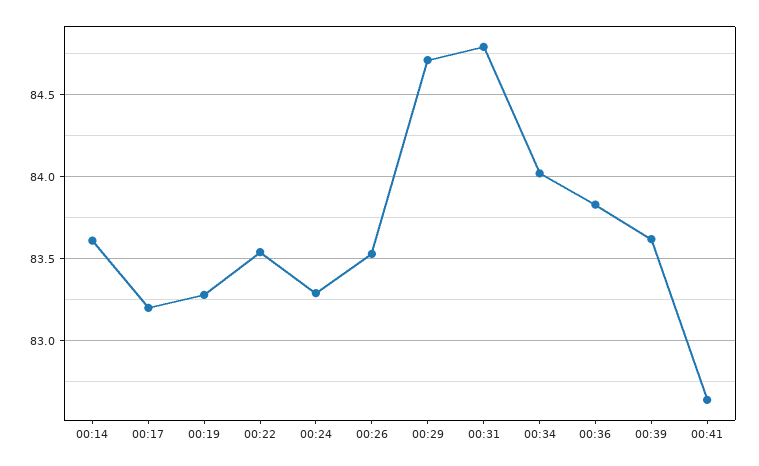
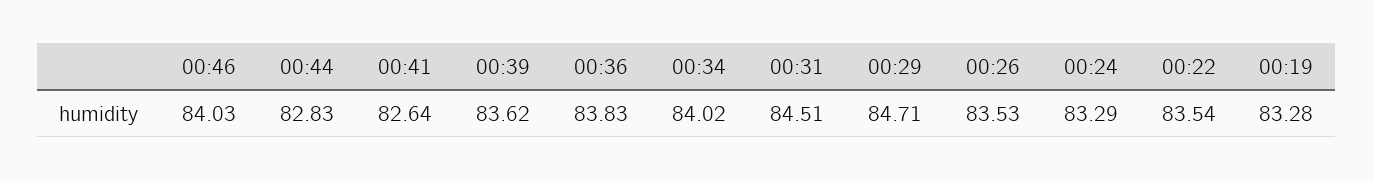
00:14: 83.6 -> none
00:17: 83.2 -> none
00:31: 84.8 -> 84.51
00:46: none -> 84.03
00:44: none -> 82.83

